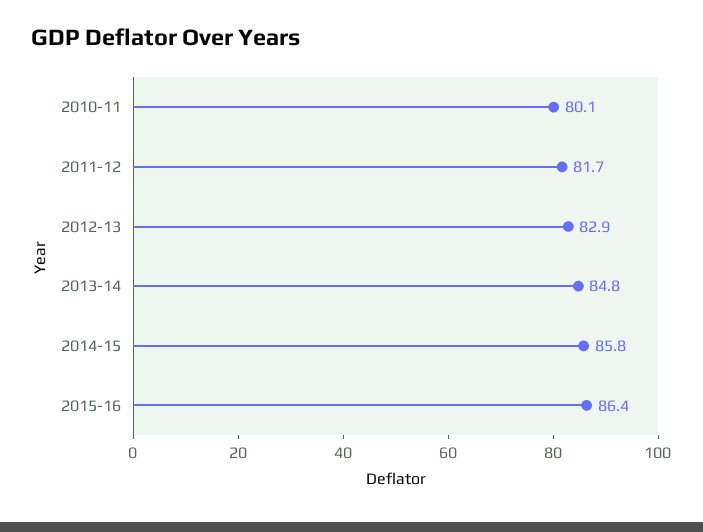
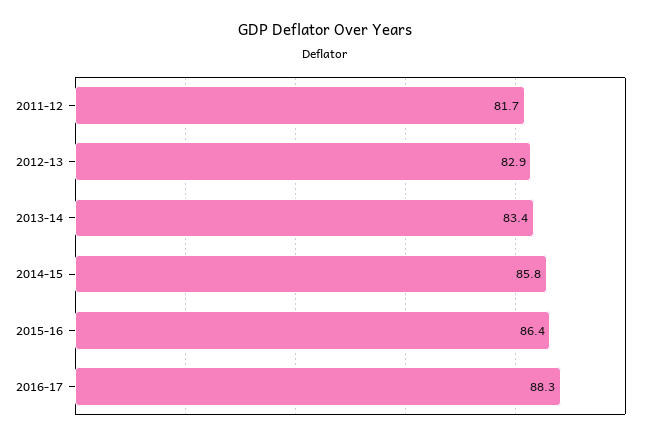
2010-11: 80.1 -> none
2013-14: 84.8 -> 83.4
2016-17: none -> 88.3

